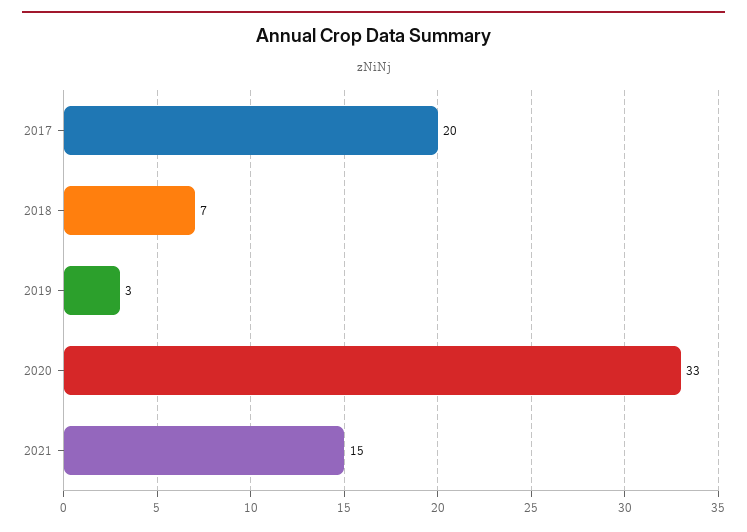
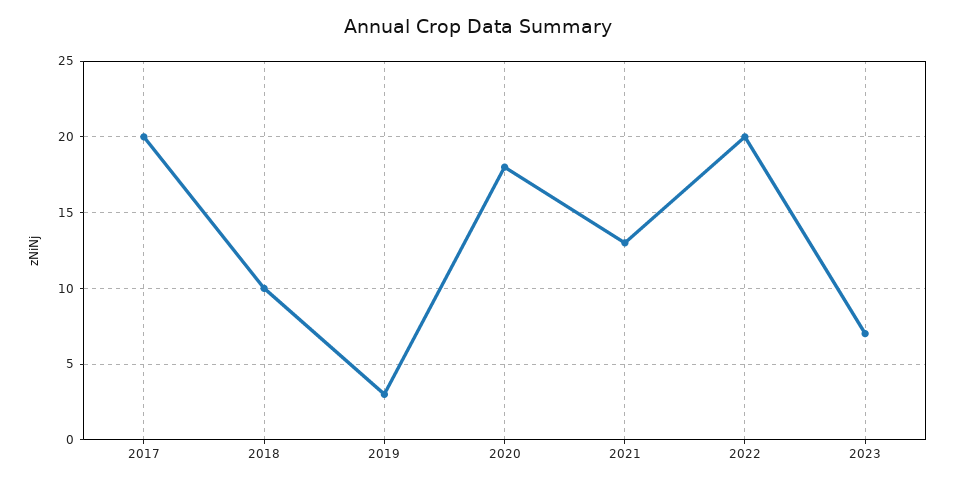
2018: 7 -> 10
2020: 33 -> 18
2021: 15 -> 13
2022: none -> 20
2023: none -> 7

